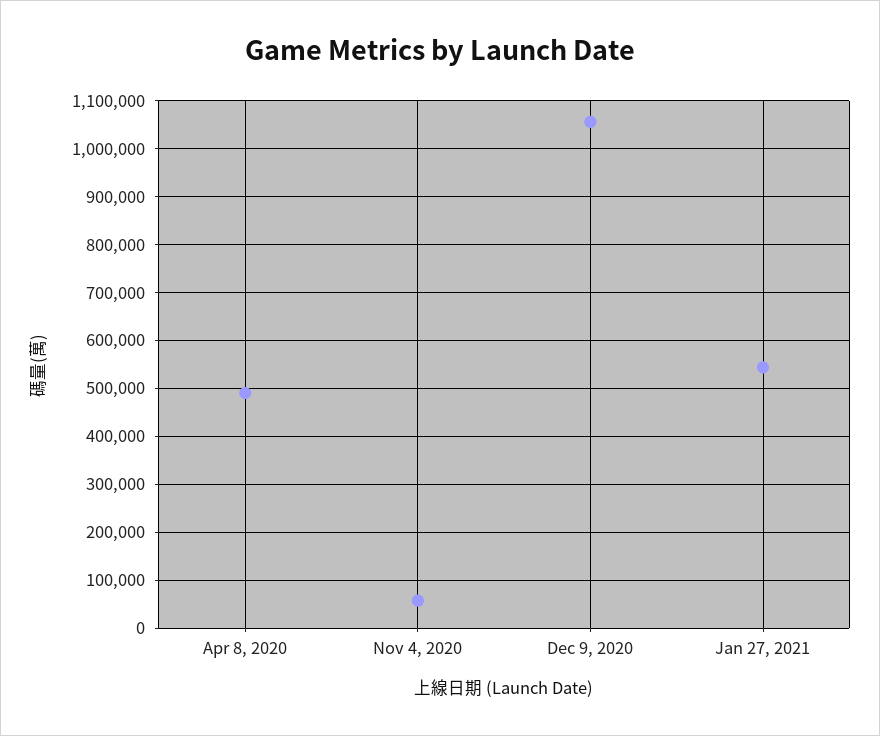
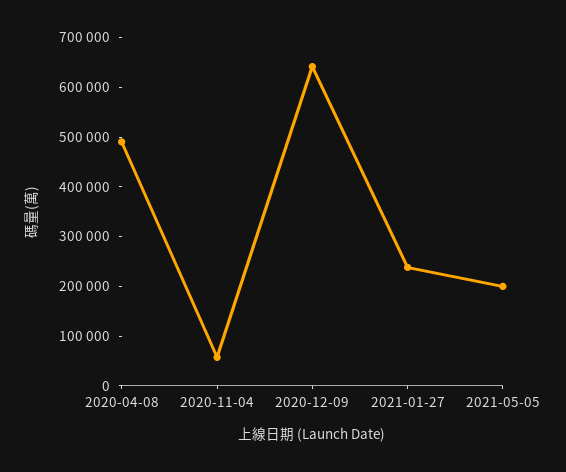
Dec 9, 2020: 1060000 -> 640000
Jan 27, 2021: 540000 -> 240000
2021-05-05: none -> 200000

